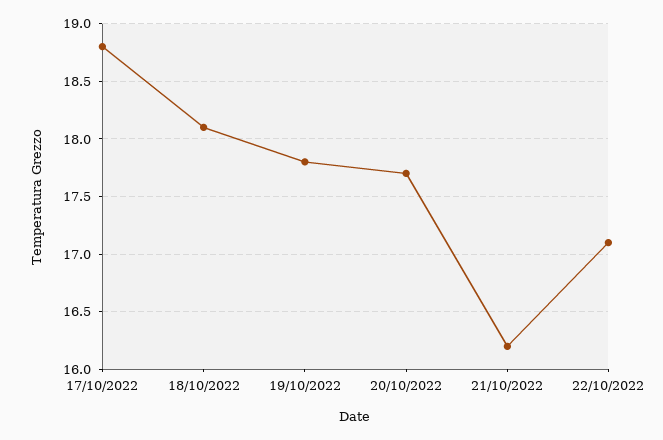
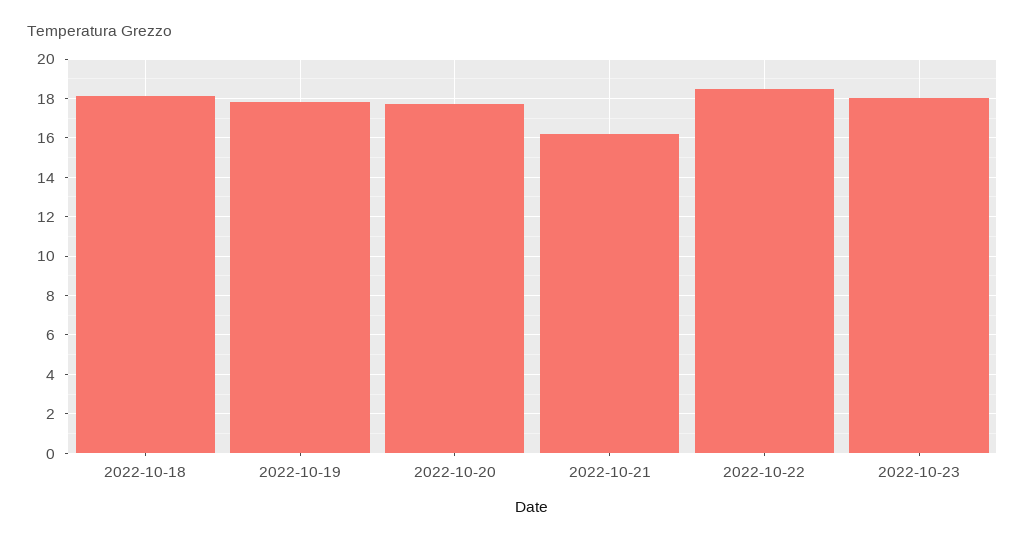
17/10/2022: 18.8 -> none
22/10/2022: 17.1 -> 18.5
2022-10-23: none -> 18

